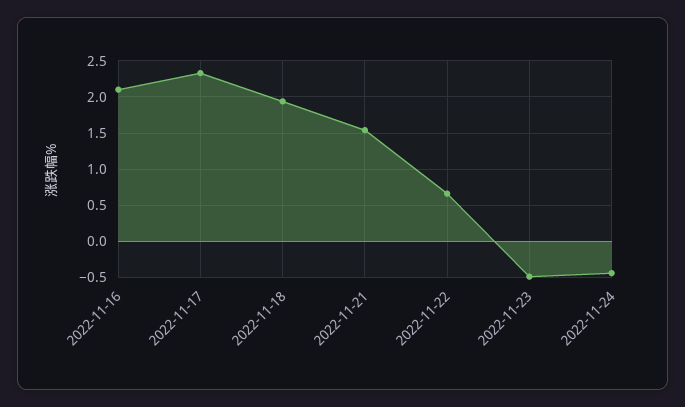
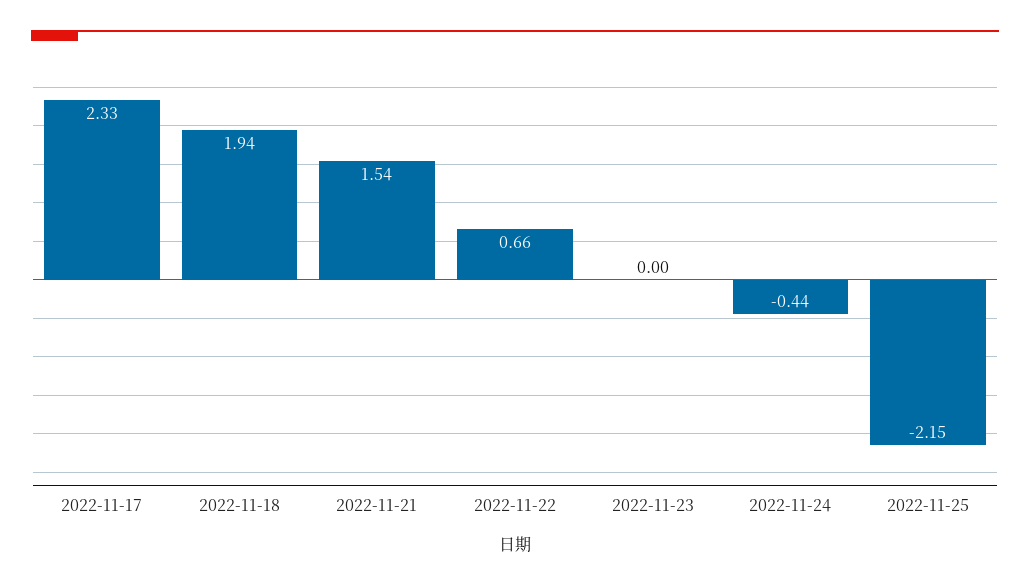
2022-11-16: 2.1 -> none
2022-11-23: -0.5 -> 0
2022-11-25: none -> -2.15

